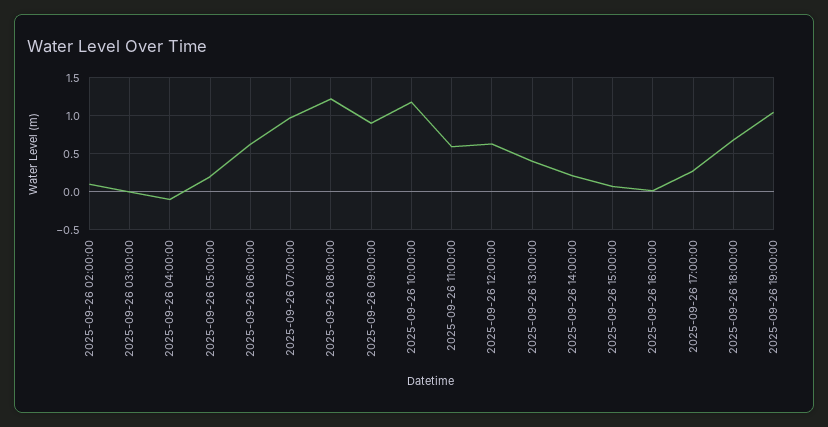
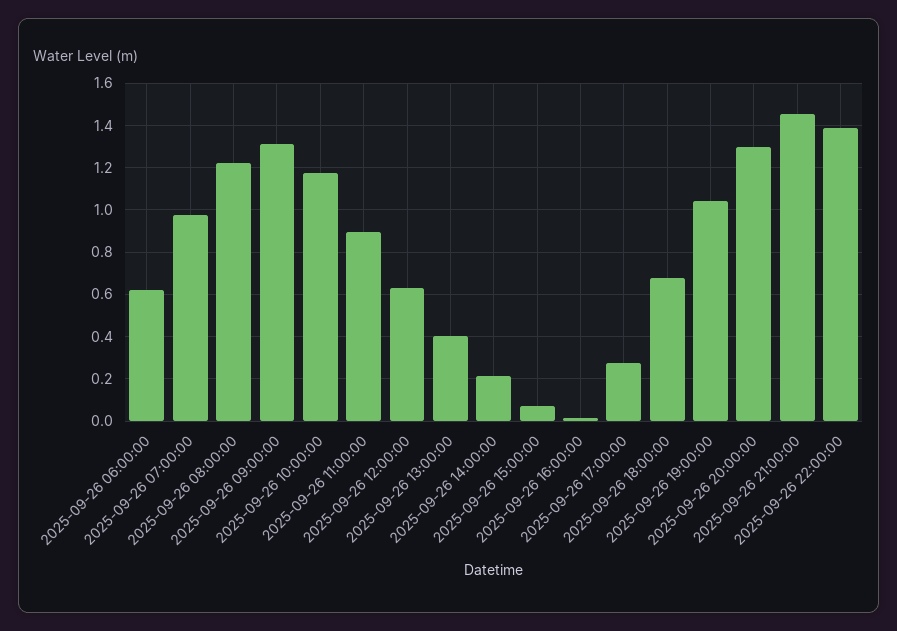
2025-09-26 02:00:00: 0.1 -> none
2025-09-26 03:00:00: 0 -> none
2025-09-26 04:00:00: -0.1 -> none
2025-09-26 05:00:00: 0.2 -> none
2025-09-26 09:00:00: 0.9 -> 1.3
2025-09-26 11:00:00: 0.6 -> 0.9
2025-09-26 20:00:00: none -> 1.3
2025-09-26 21:00:00: none -> 1.45
2025-09-26 22:00:00: none -> 1.4

